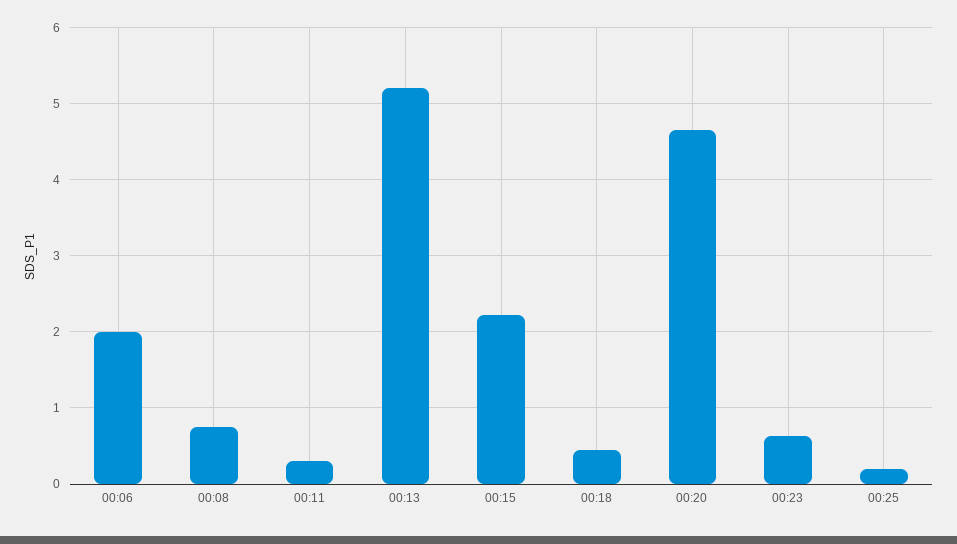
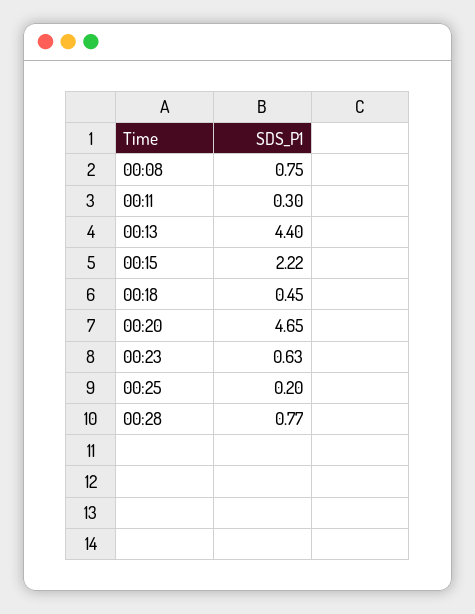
00:06: 2 -> none
00:13: 5.2 -> 4.4
00:28: none -> 0.77

